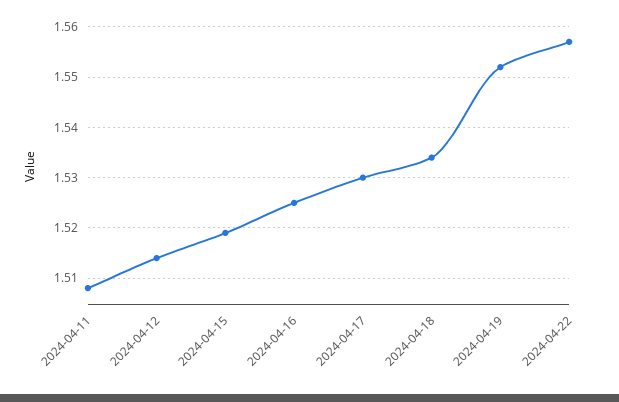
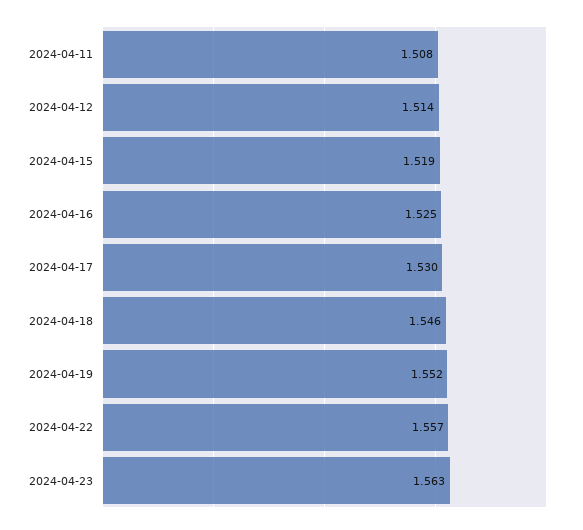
2024-04-18: 1.535 -> 1.546
2024-04-23: none -> 1.563

